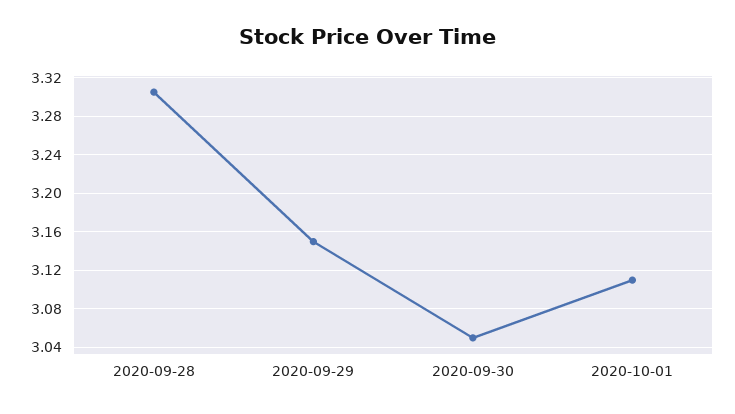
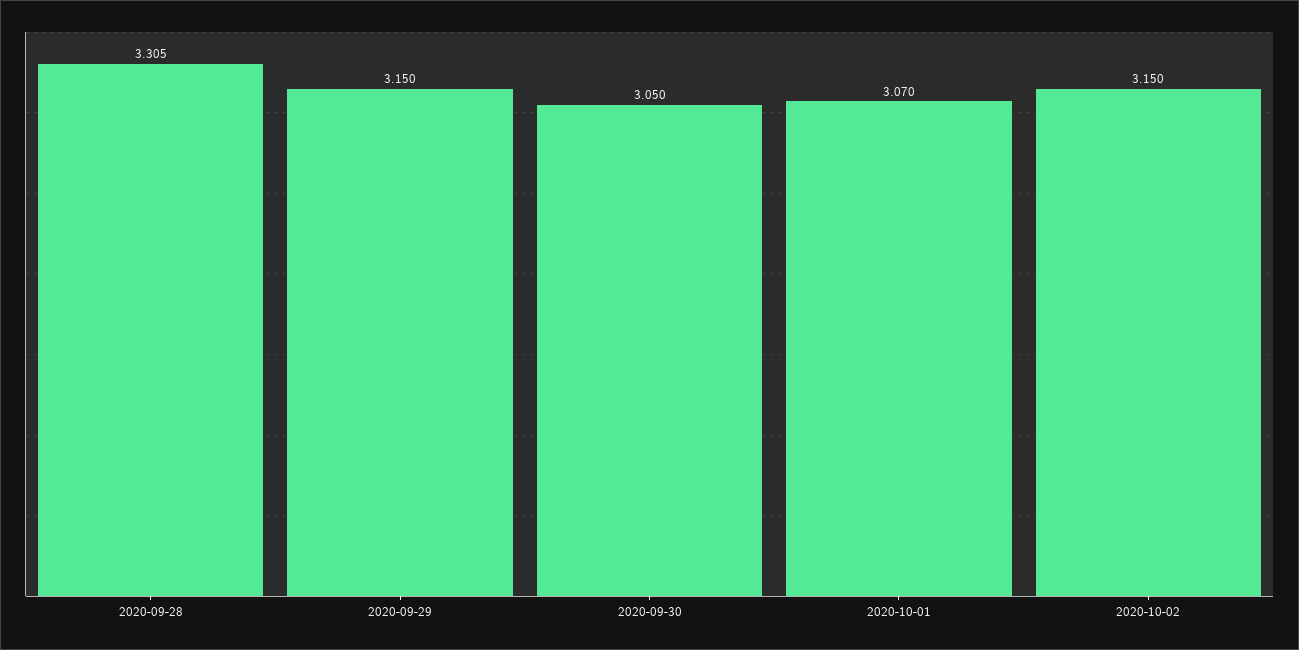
2020-10-01: 3.11 -> 3.07
2020-10-02: none -> 3.15

